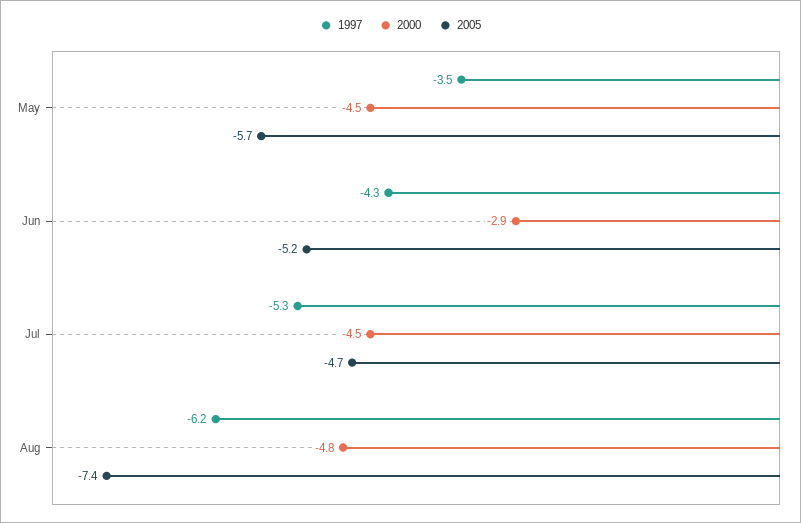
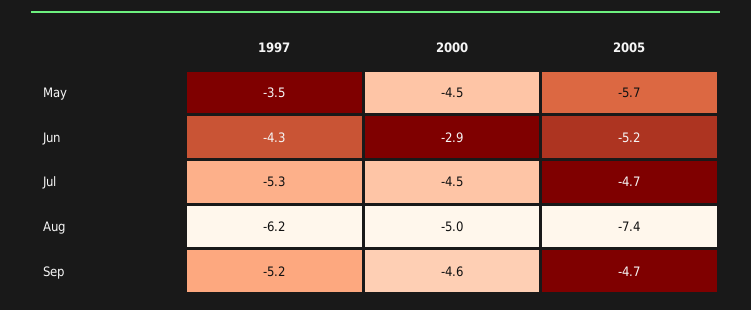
2000, Aug: -4.8 -> -5
1997, Sep: none -> -5.2
2000, Sep: none -> -4.6
2005, Sep: none -> -4.7

